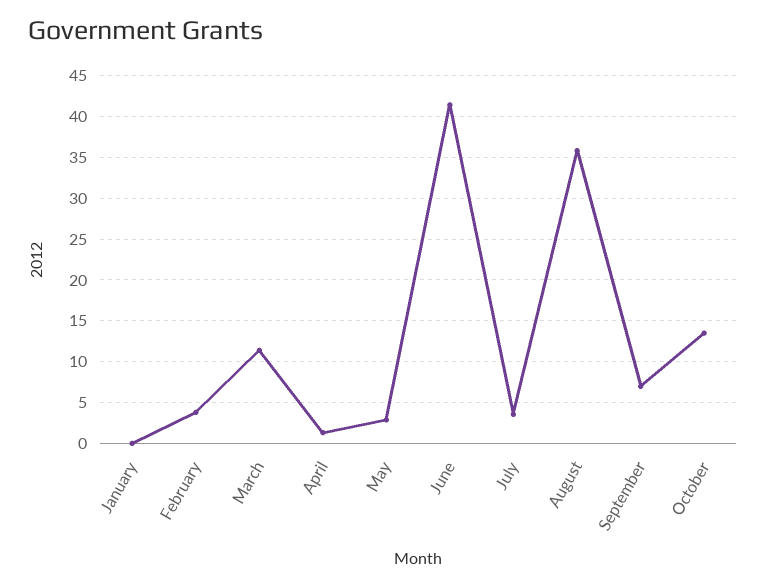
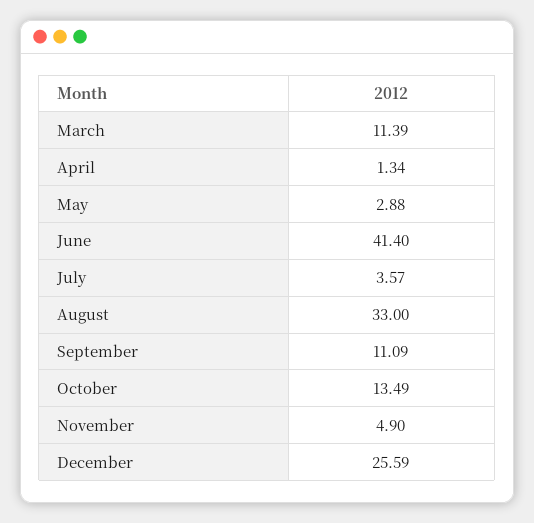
January: 0 -> none
February: 4 -> none
August: 36 -> 33
September: 7 -> 11.09
November: none -> 4.9
December: none -> 25.59

